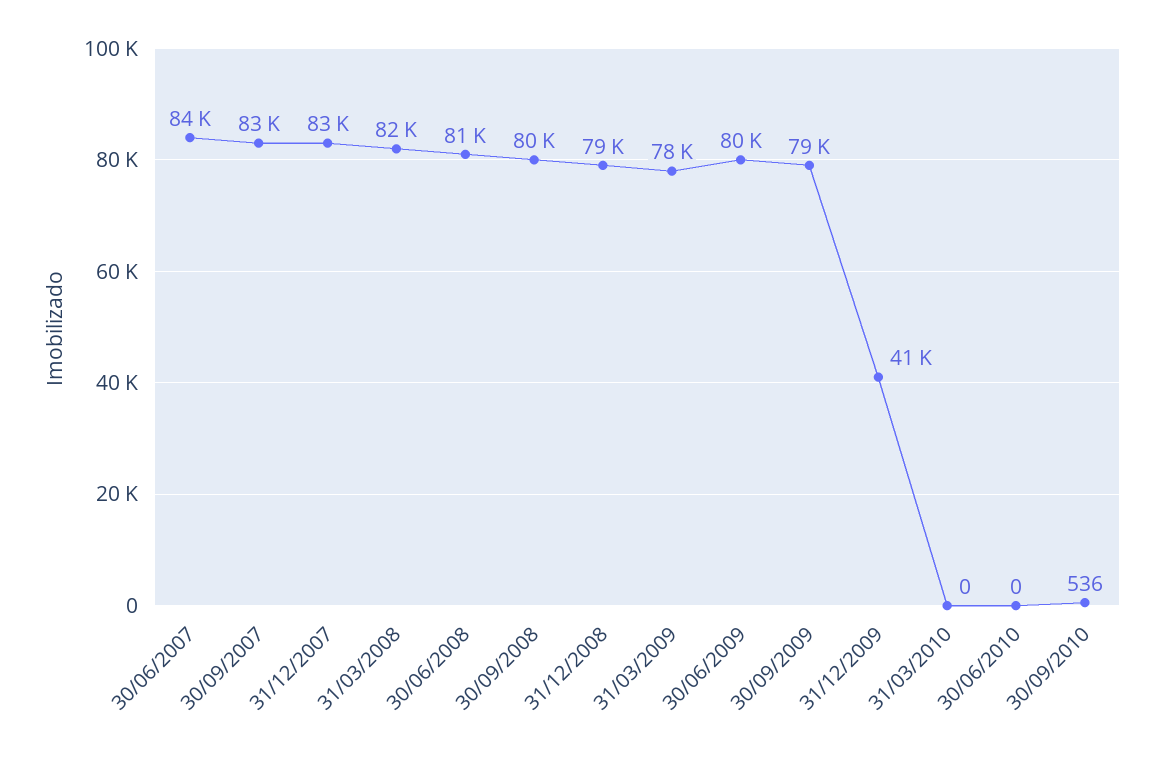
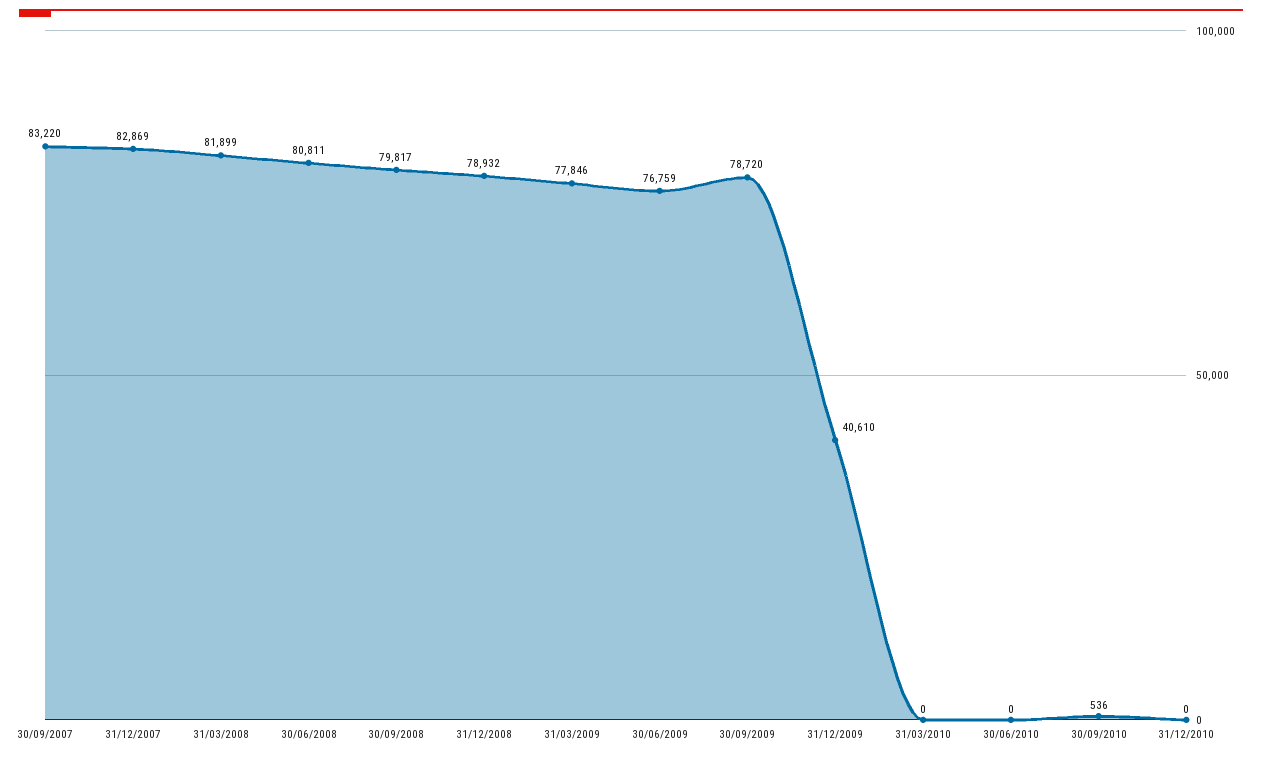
30/06/2007: 84000 -> none
30/06/2009: 80000 -> 76759
31/12/2010: none -> 0

